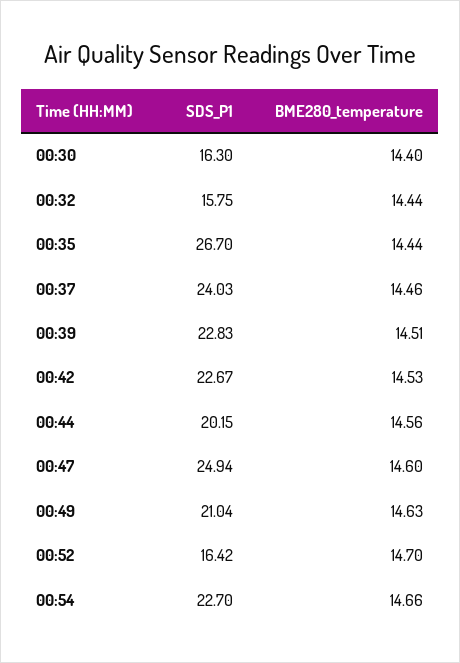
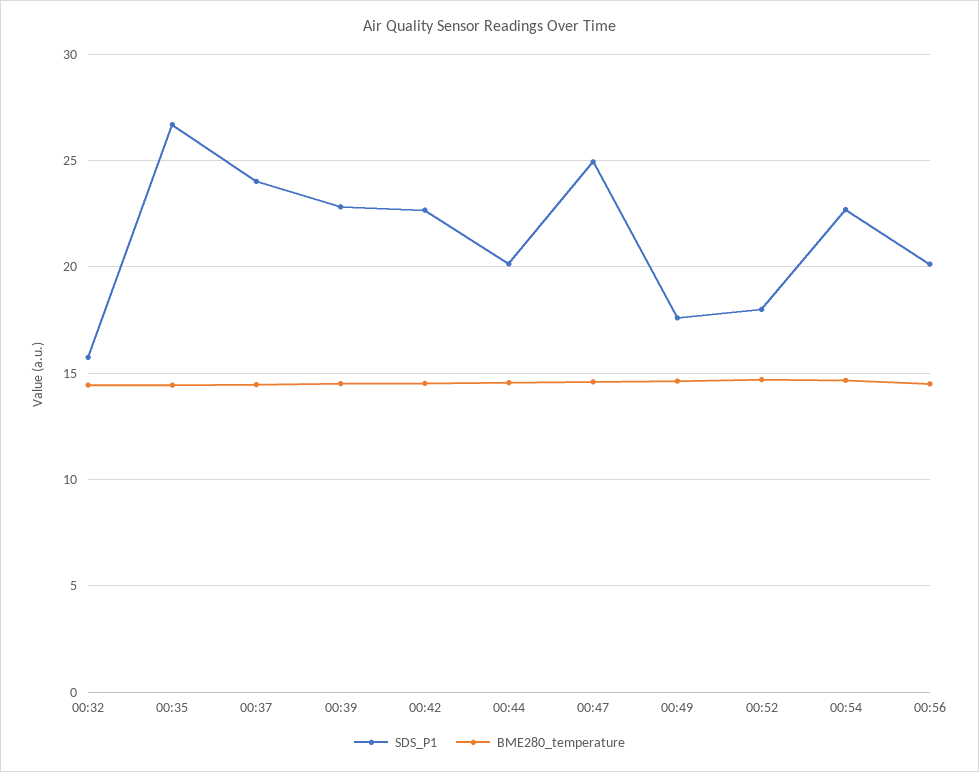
SDS_P1, 00:30: 16.3 -> none
BME280_temperature, 00:30: 14.4 -> none
SDS_P1, 00:49: 21.04 -> 17.5
SDS_P1, 00:52: 16.42 -> 18
SDS_P1, 00:56: none -> 20
BME280_temperature, 00:56: none -> 14.5

